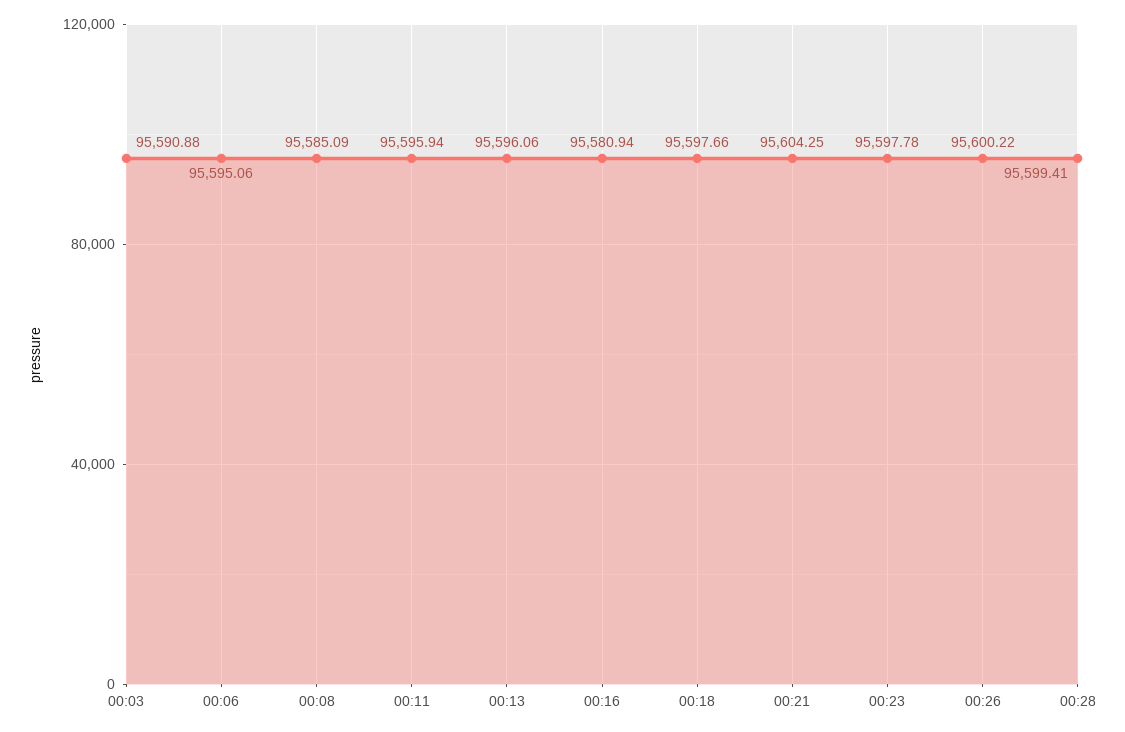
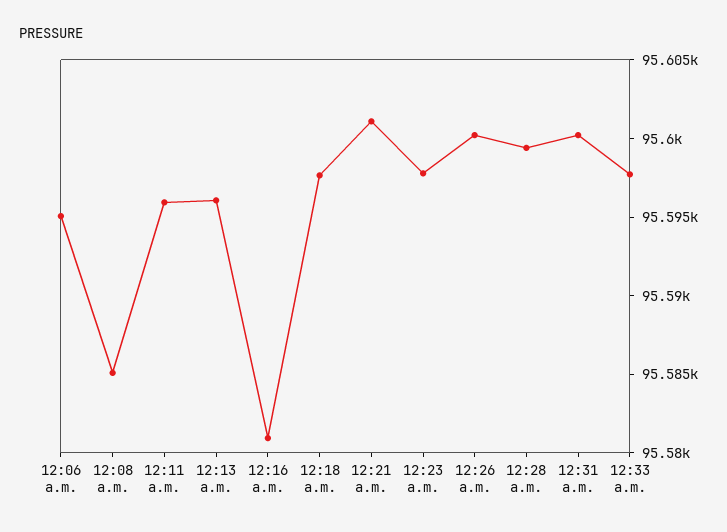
00:03: 95590.88 -> none
00:21: 95604.25 -> 95601
12:31 a.m.: none -> 95600
12:33 a.m.: none -> 95598

